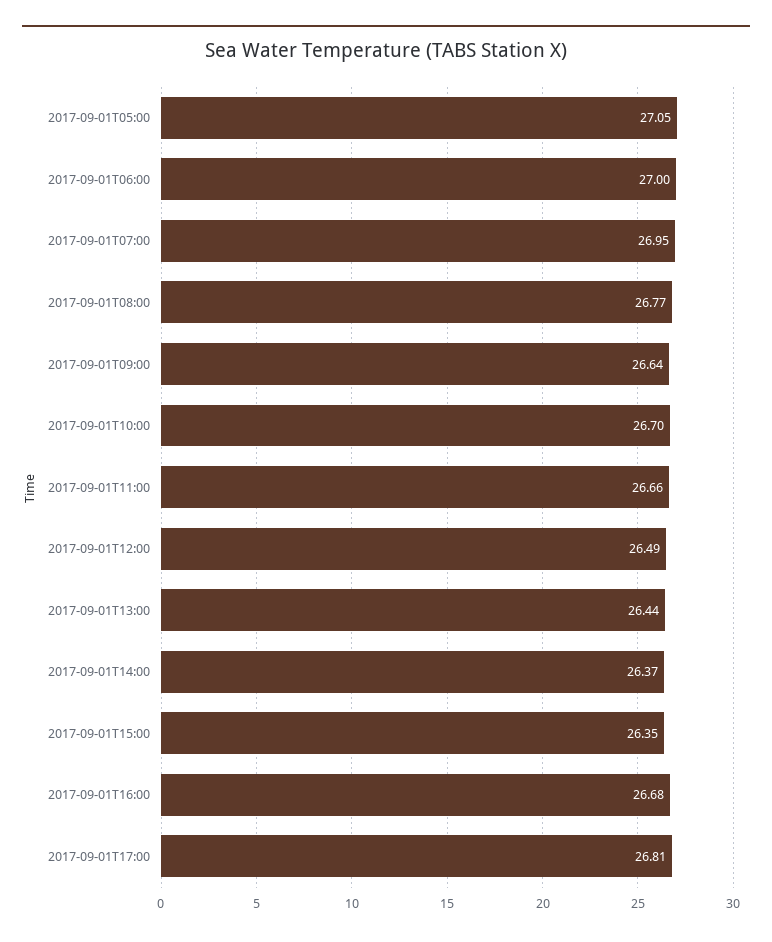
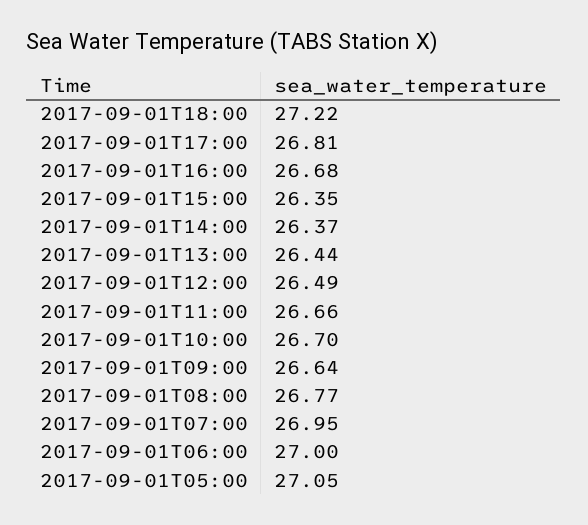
2017-09-01T18:00: none -> 27.22

